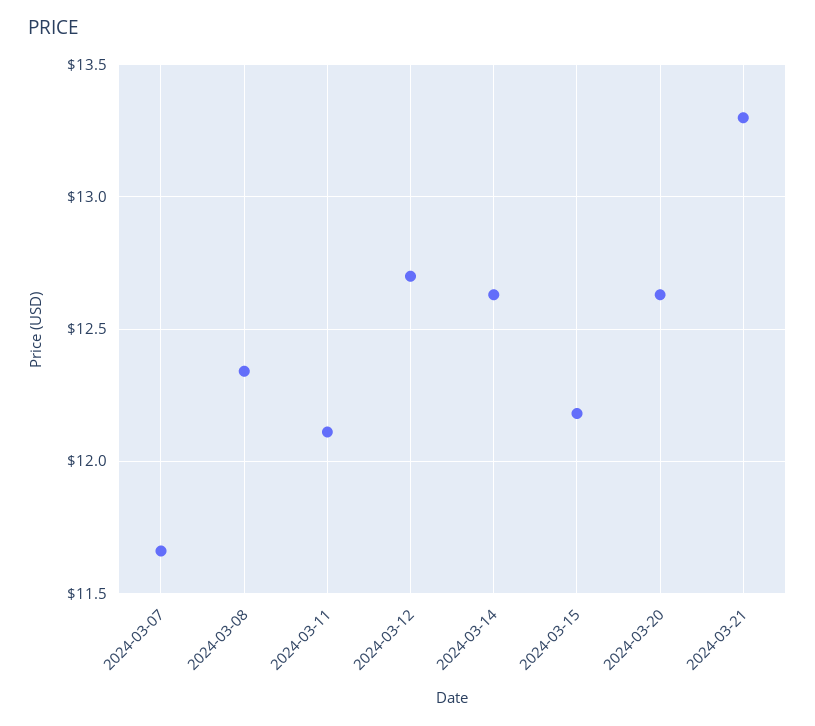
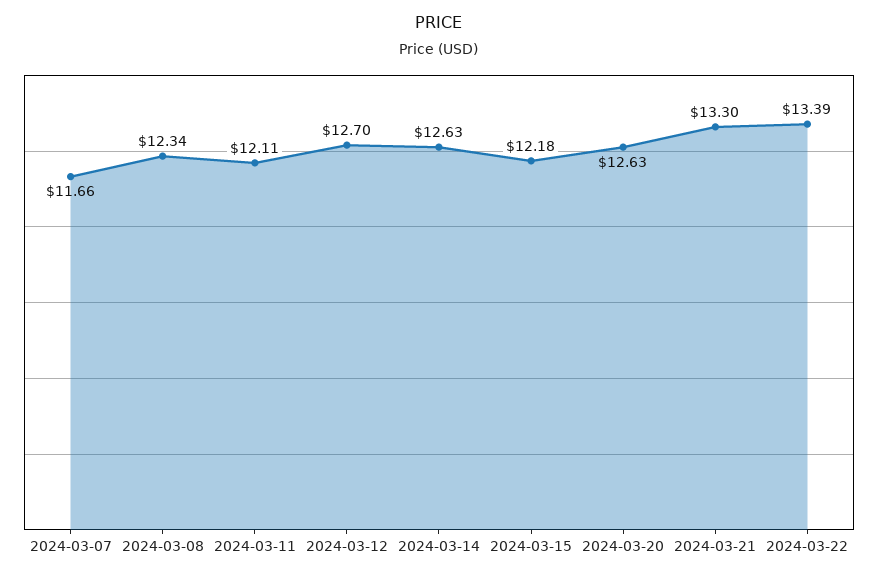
2024-03-22: none -> 13.39

